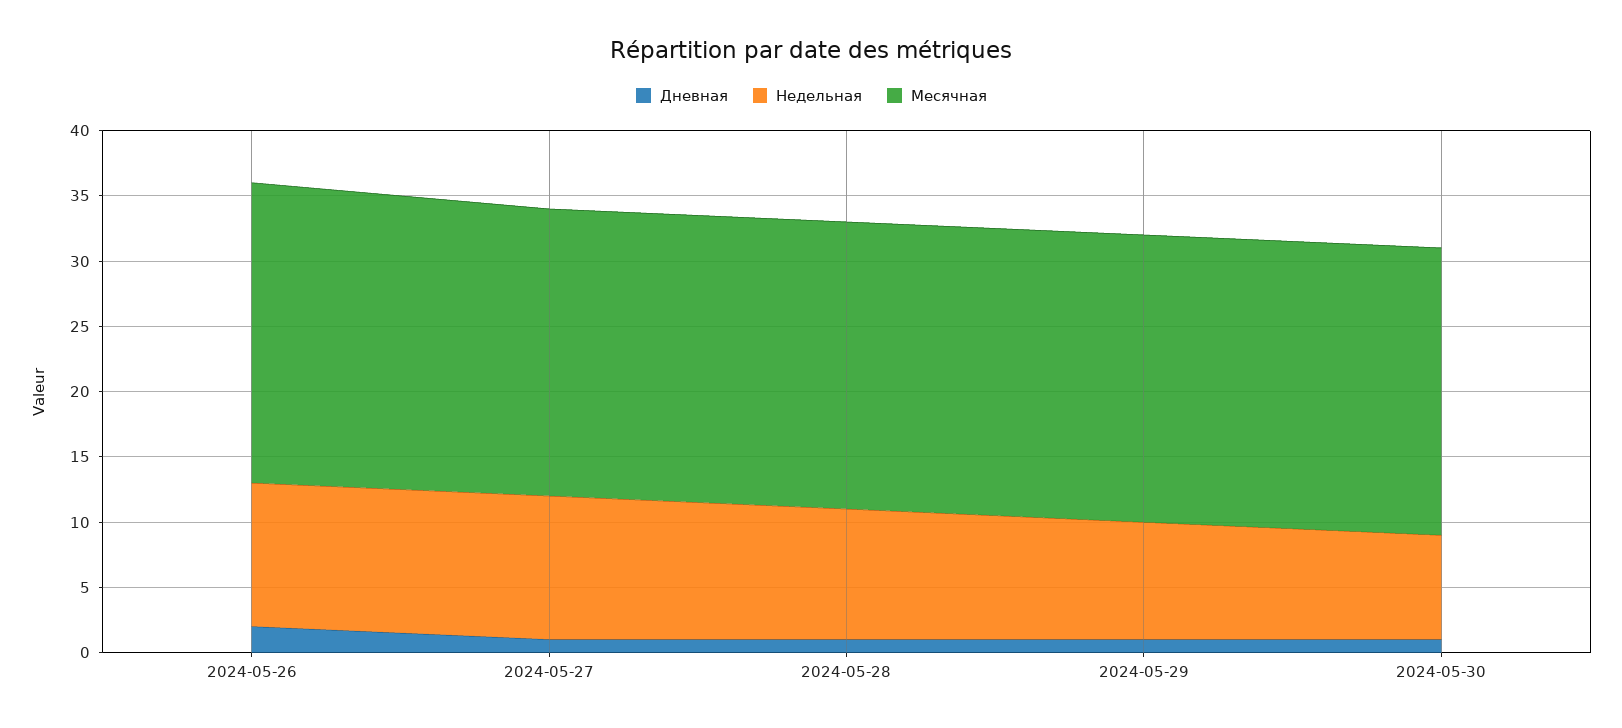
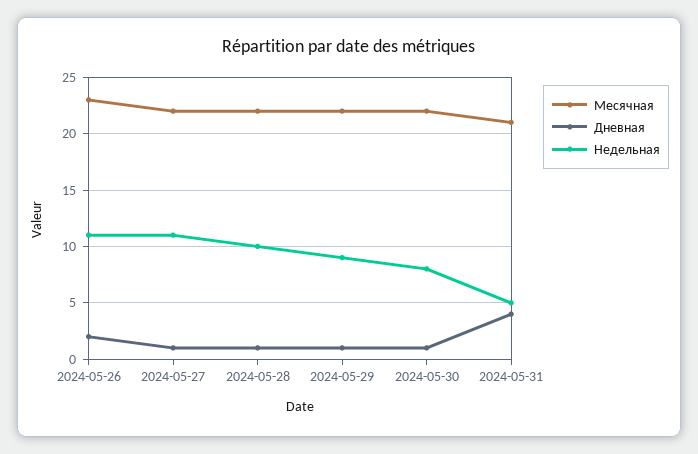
Месячная, 2024-05-31: none -> 21
Дневная, 2024-05-31: none -> 4
Недельная, 2024-05-31: none -> 5

